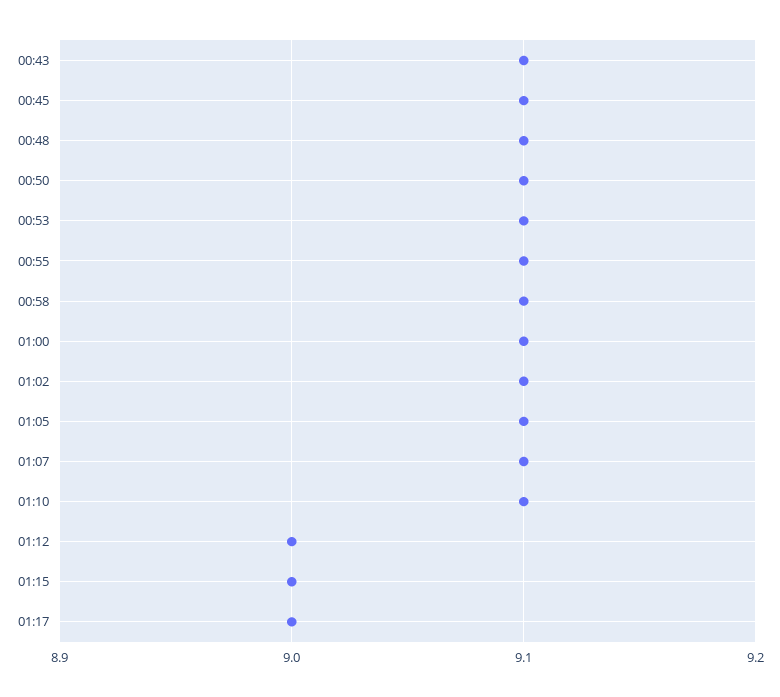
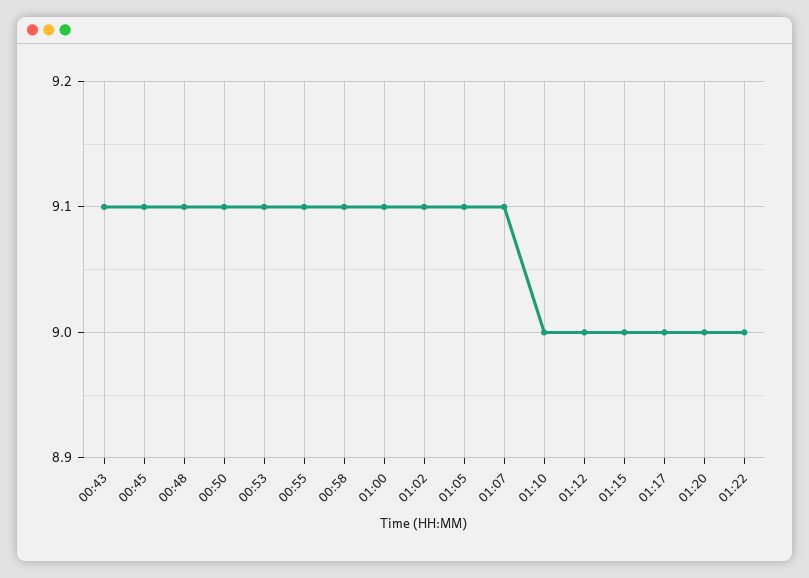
01:10: 9.1 -> 9
01:20: none -> 9
01:22: none -> 9

